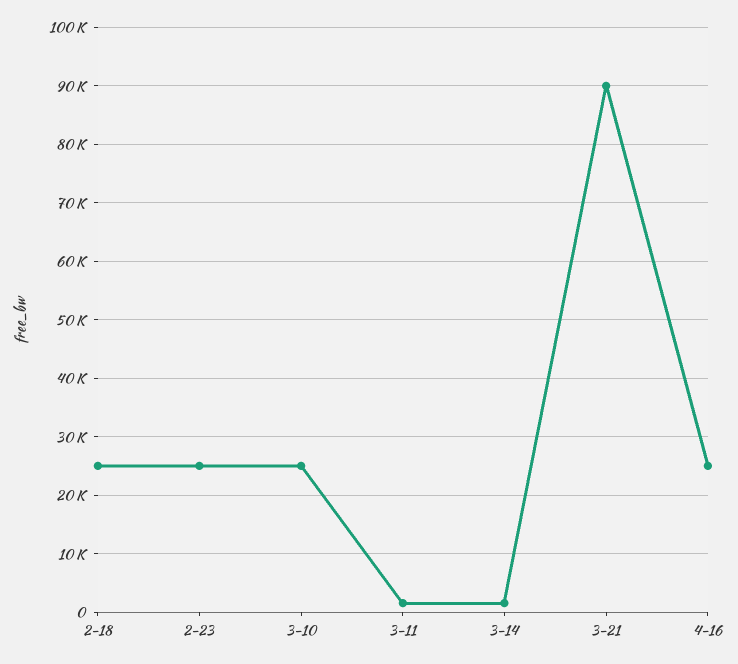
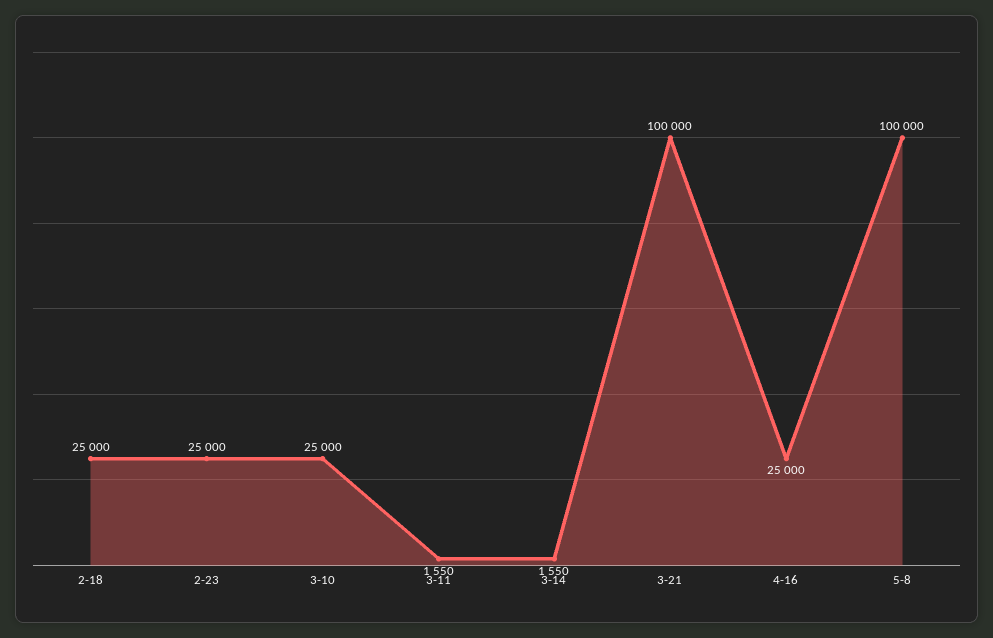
3-21: 90000 -> 100000
5-8: none -> 100000

